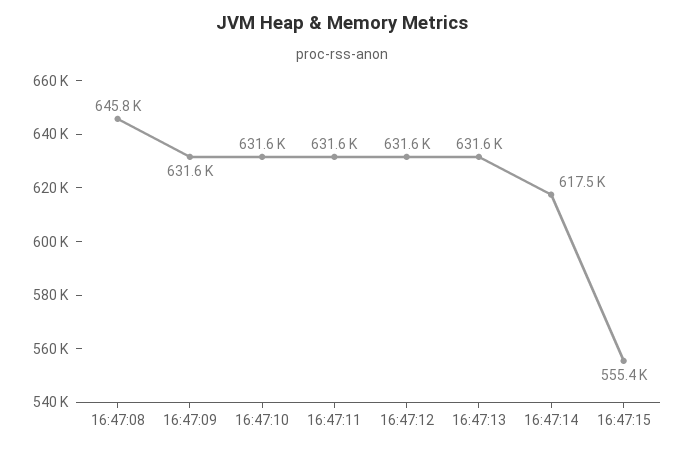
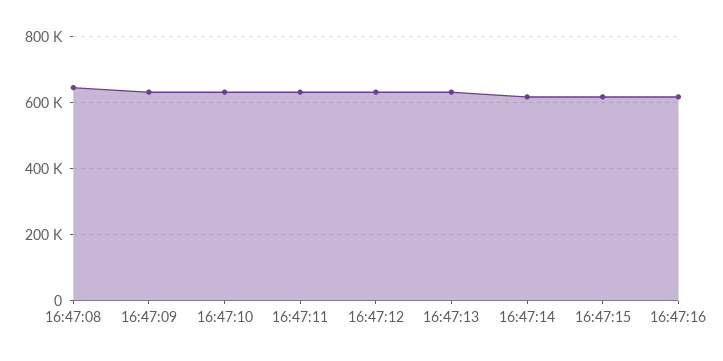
16:47:15: 555400 -> 620000
16:47:16: none -> 620000

